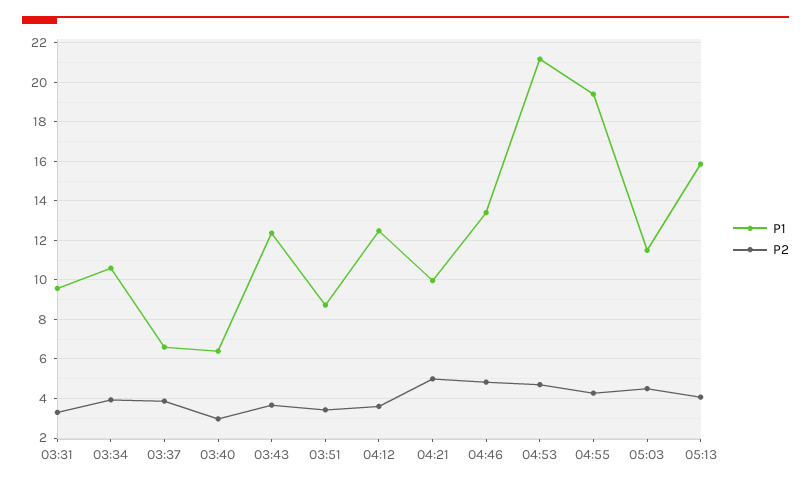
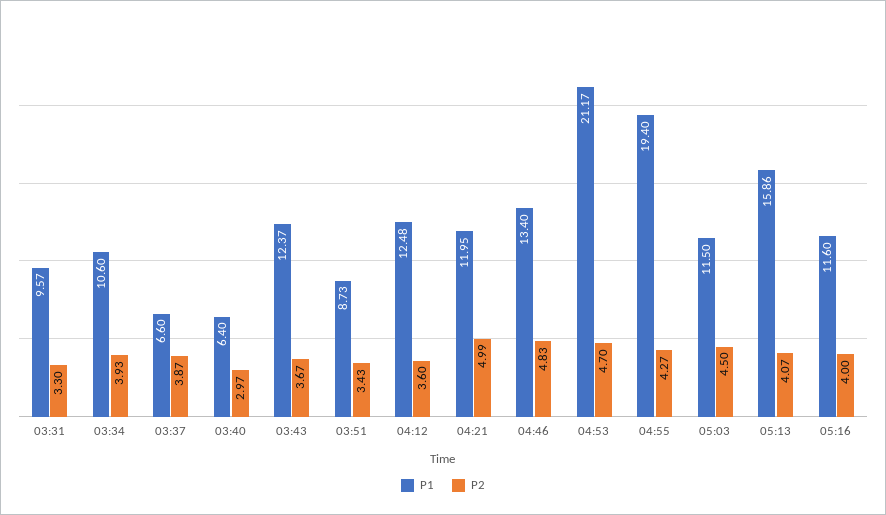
P1, 04:21: 10 -> 11.95
P1, 05:16: none -> 11.6
P2, 05:16: none -> 4

